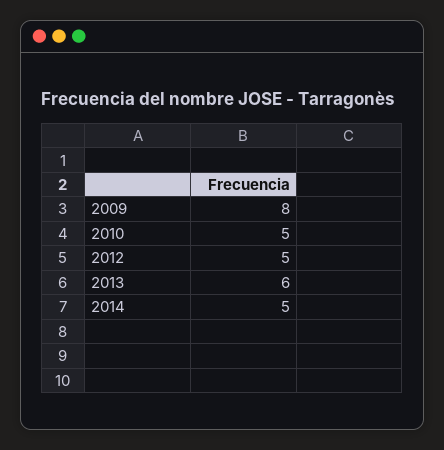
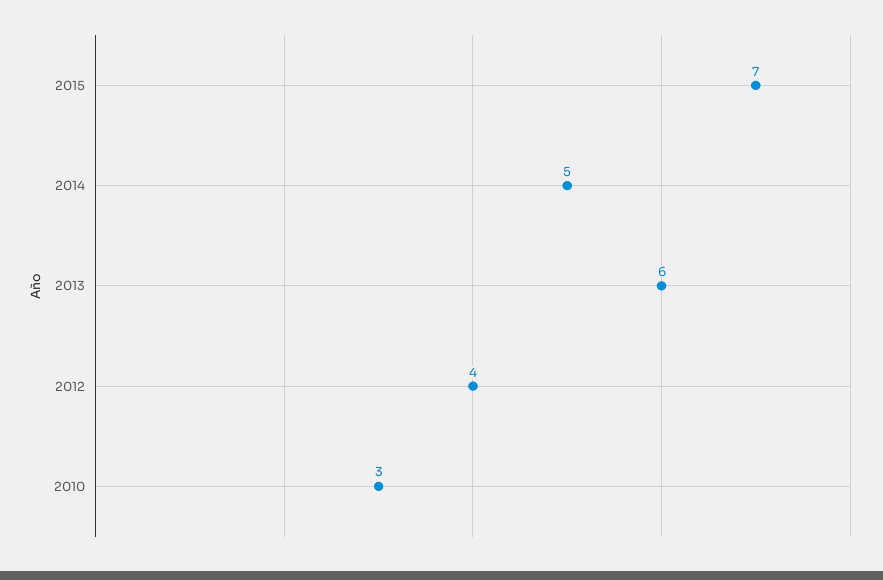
2009: 8 -> none
2010: 5 -> 3
2012: 5 -> 4
2015: none -> 7

